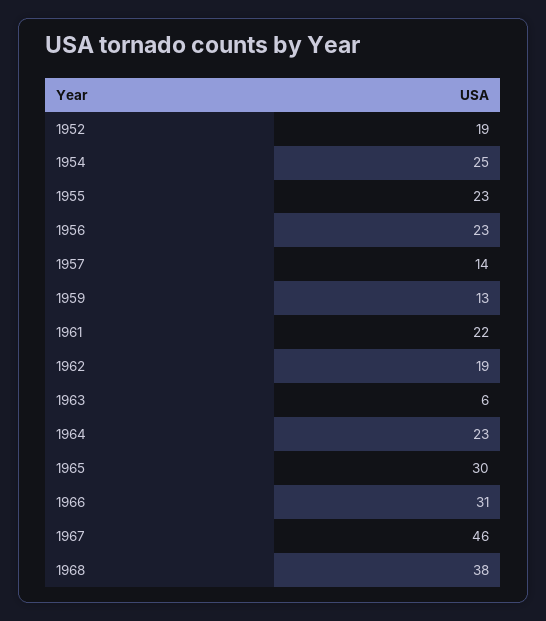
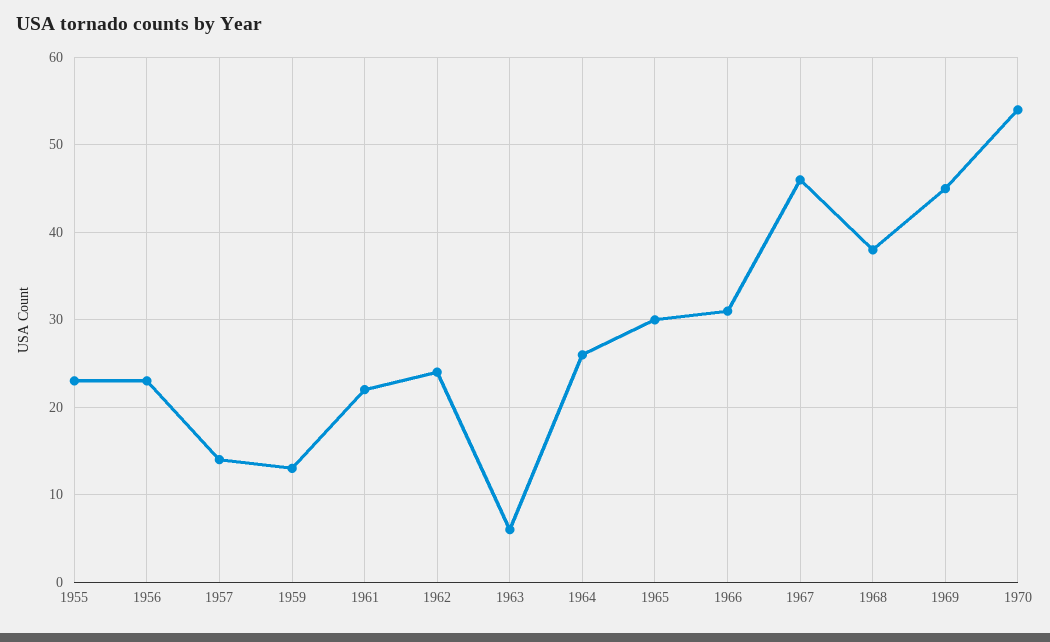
1952: 19 -> none
1954: 25 -> none
1962: 19 -> 24
1964: 23 -> 26
1969: none -> 45
1970: none -> 54

